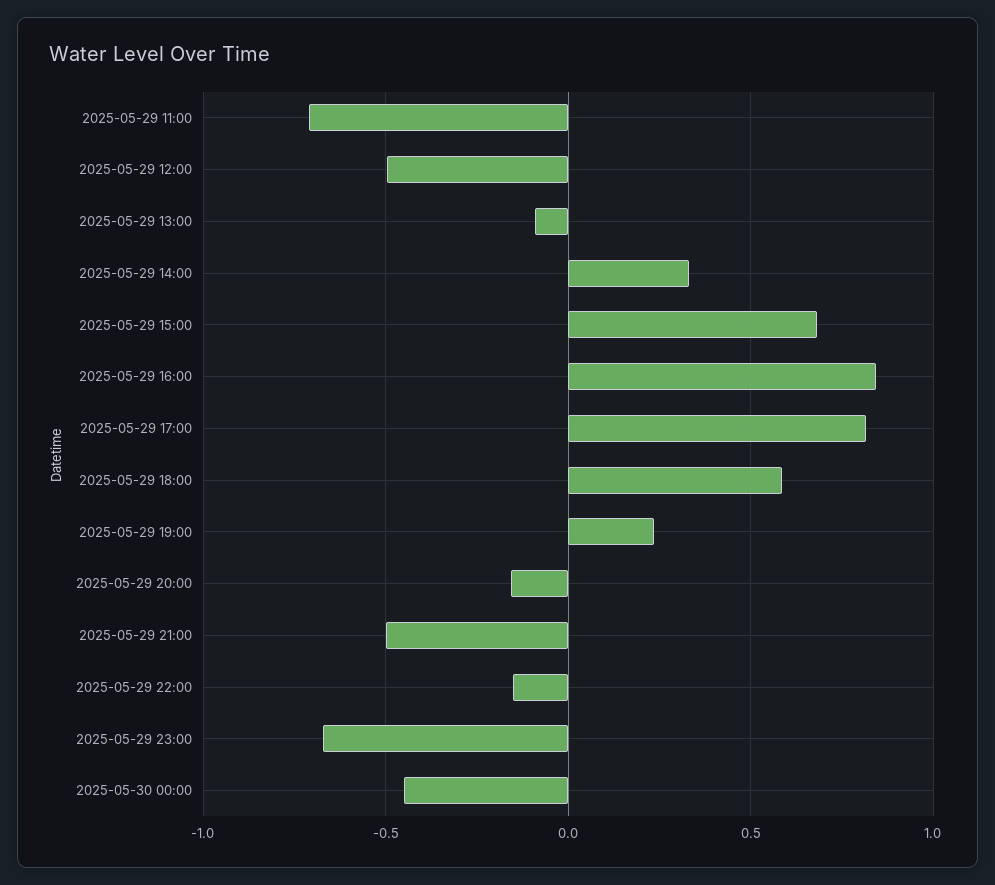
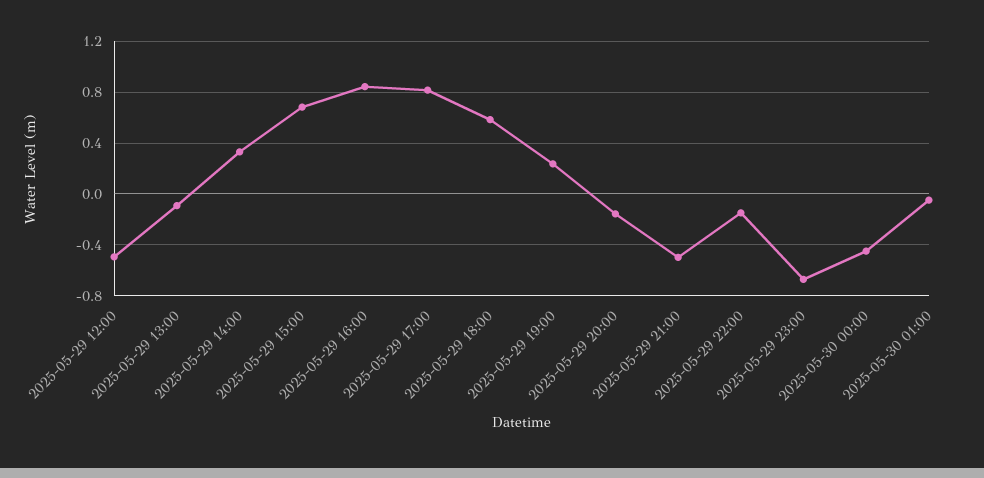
2025-05-29 11:00: -0.7 -> none
2025-05-30 01:00: none -> -0.05

